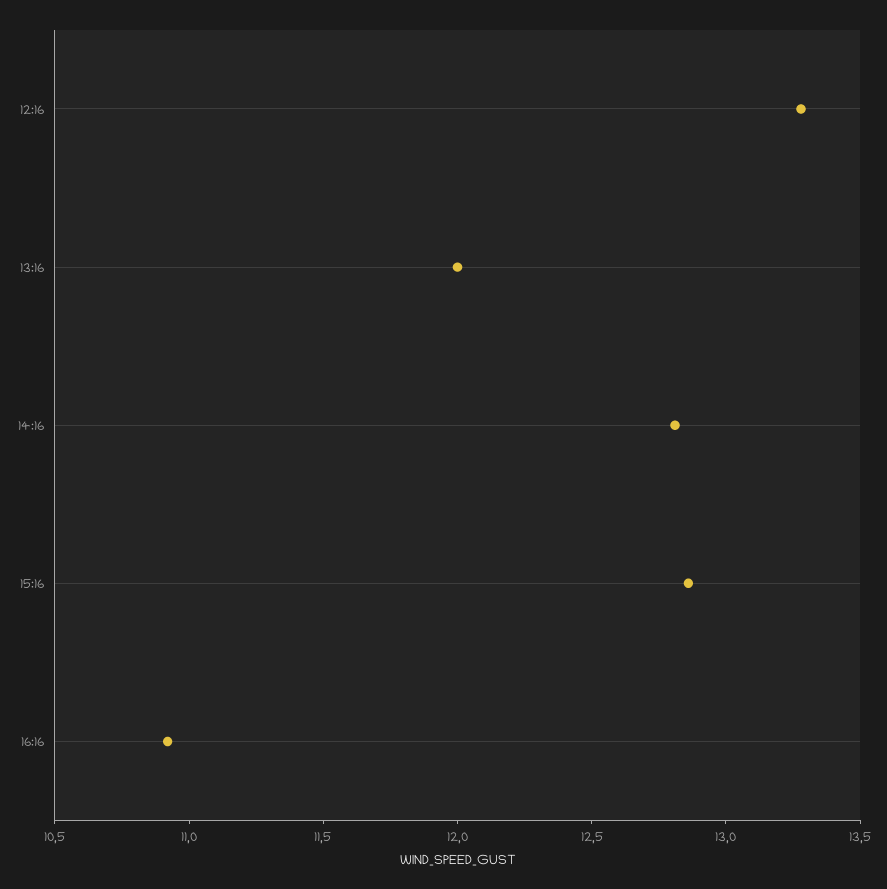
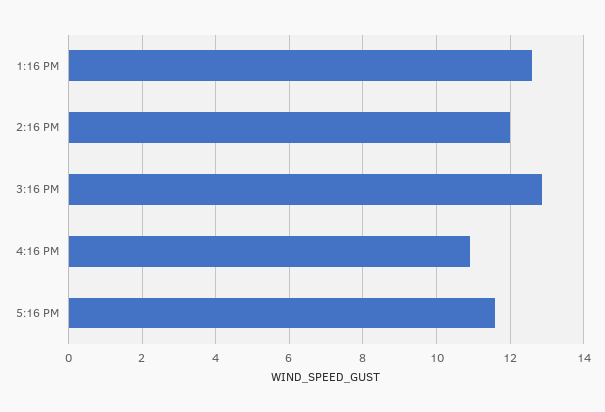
12:16: 13.3 -> none
13:16: 12 -> 12.6
14:16: 12.8 -> 12
5:16 PM: none -> 11.6

